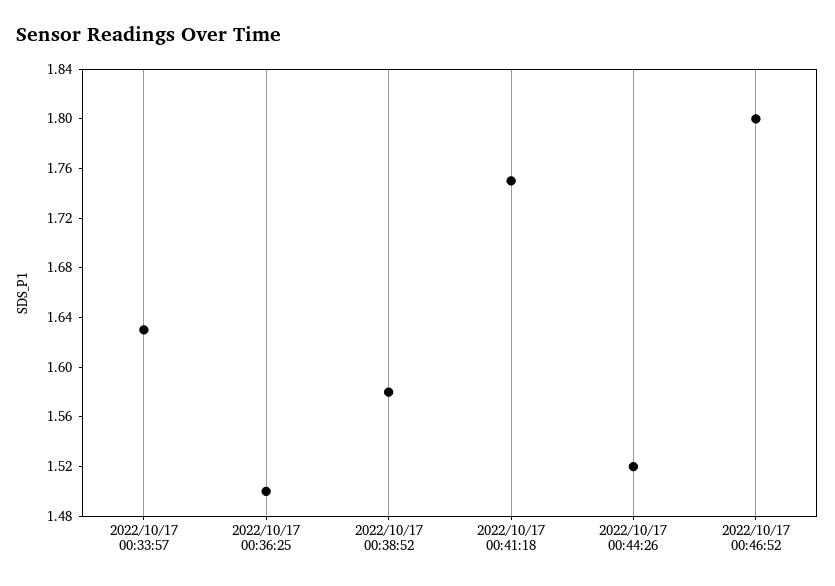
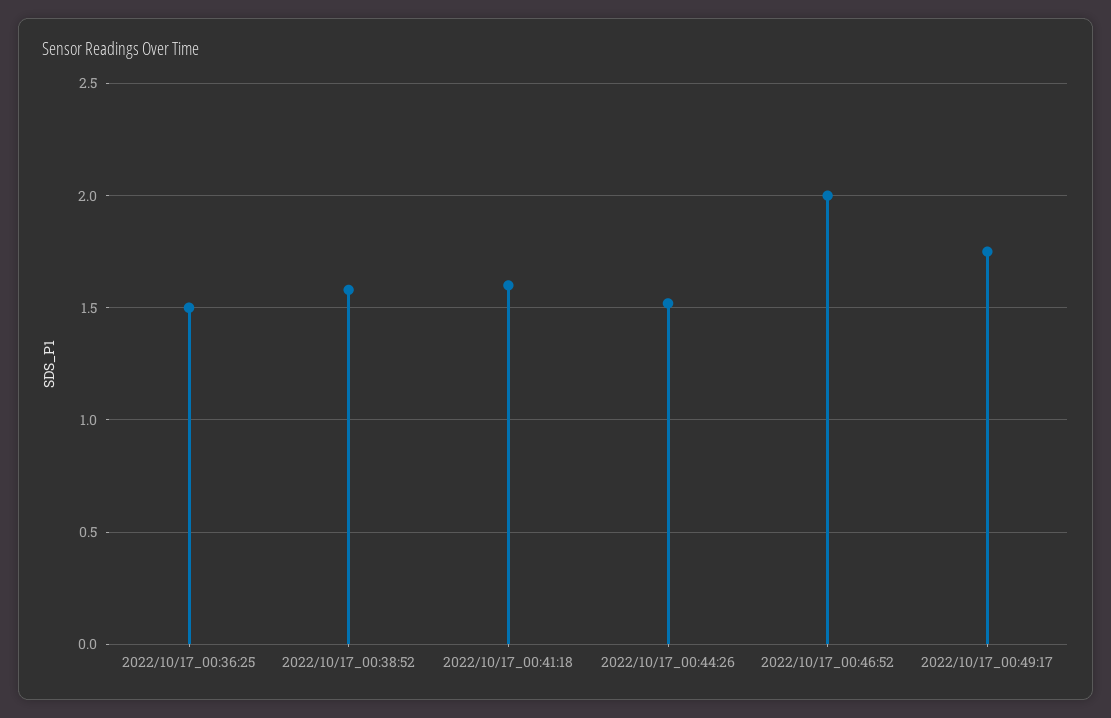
2022/10/17 00:33:57: 1.63 -> none
2022/10/17 00:41:18: 1.75 -> 1.6
2022/10/17 00:46:52: 1.8 -> 2
2022/10/17_00:49:17: none -> 1.75

